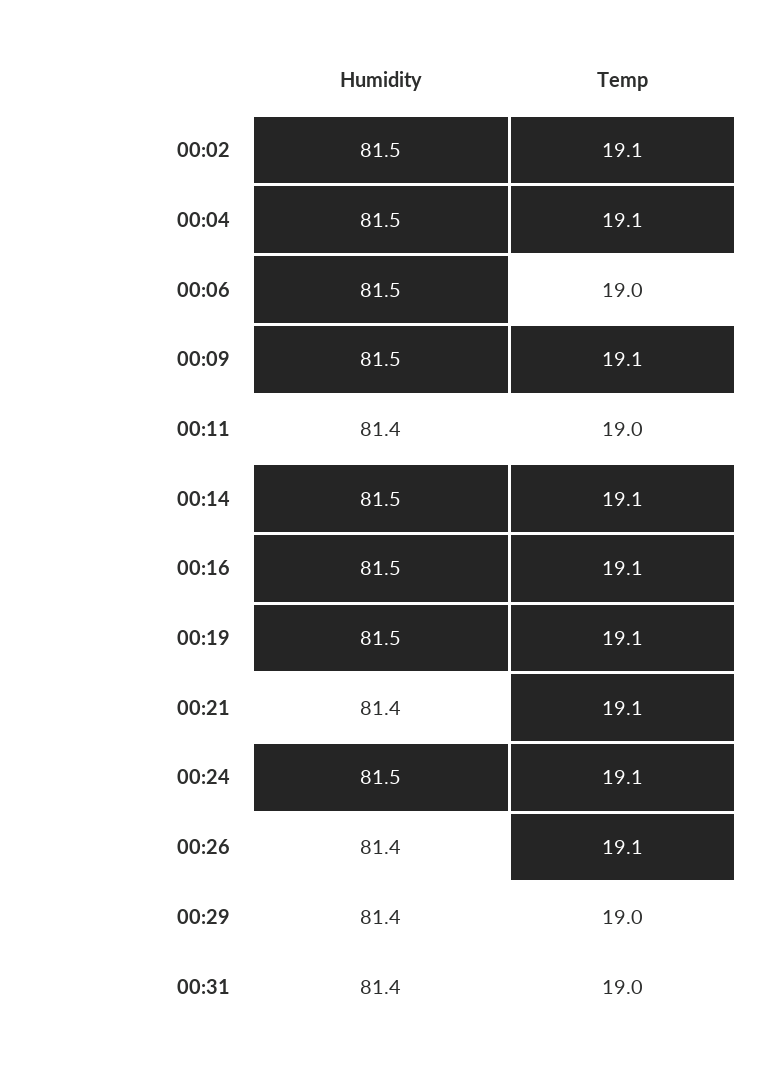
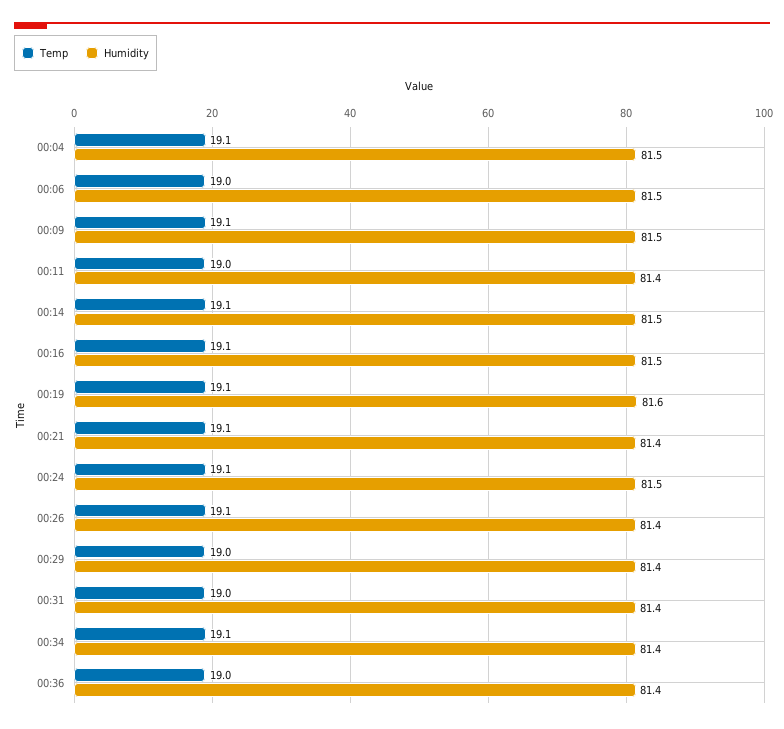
Humidity, 00:02: 81.5 -> none
Temp, 00:02: 19.1 -> none
Humidity, 00:19: 81.5 -> 81.6
Temp, 00:34: none -> 19.1
Humidity, 00:34: none -> 81.4
Temp, 00:36: none -> 19
Humidity, 00:36: none -> 81.4

